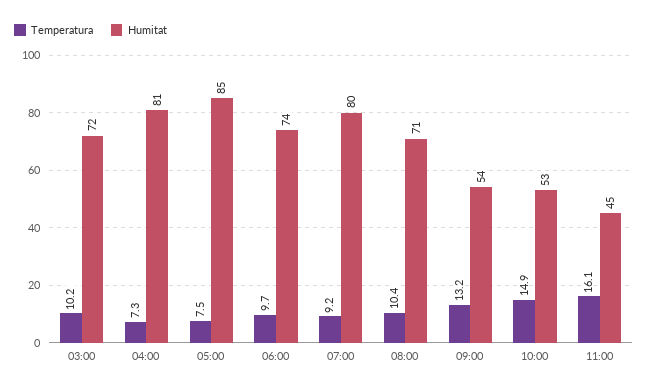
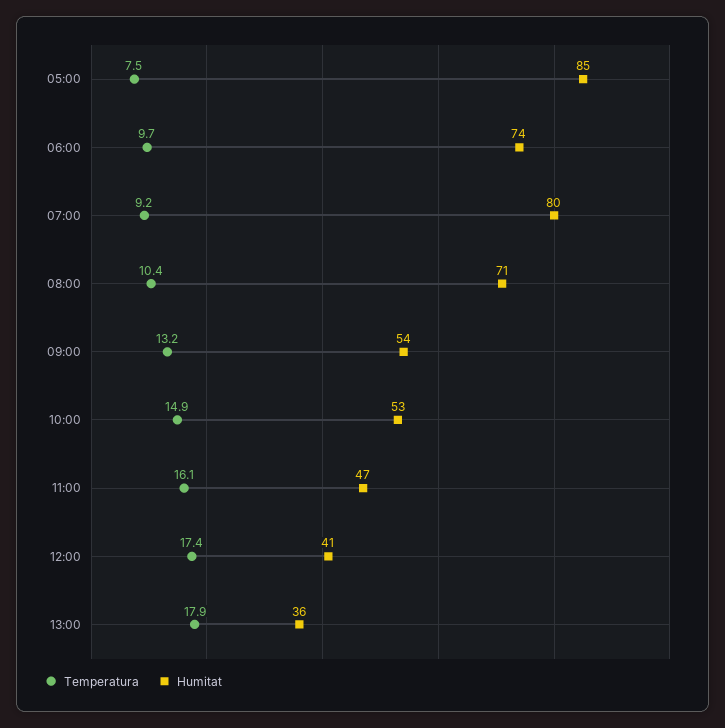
Temperatura, 03:00: 10.2 -> none
Humitat, 03:00: 72 -> none
Temperatura, 04:00: 7.3 -> none
Humitat, 04:00: 81 -> none
Humitat, 11:00: 45 -> 47
Temperatura, 12:00: none -> 17.4
Humitat, 12:00: none -> 41
Temperatura, 13:00: none -> 17.9
Humitat, 13:00: none -> 36

